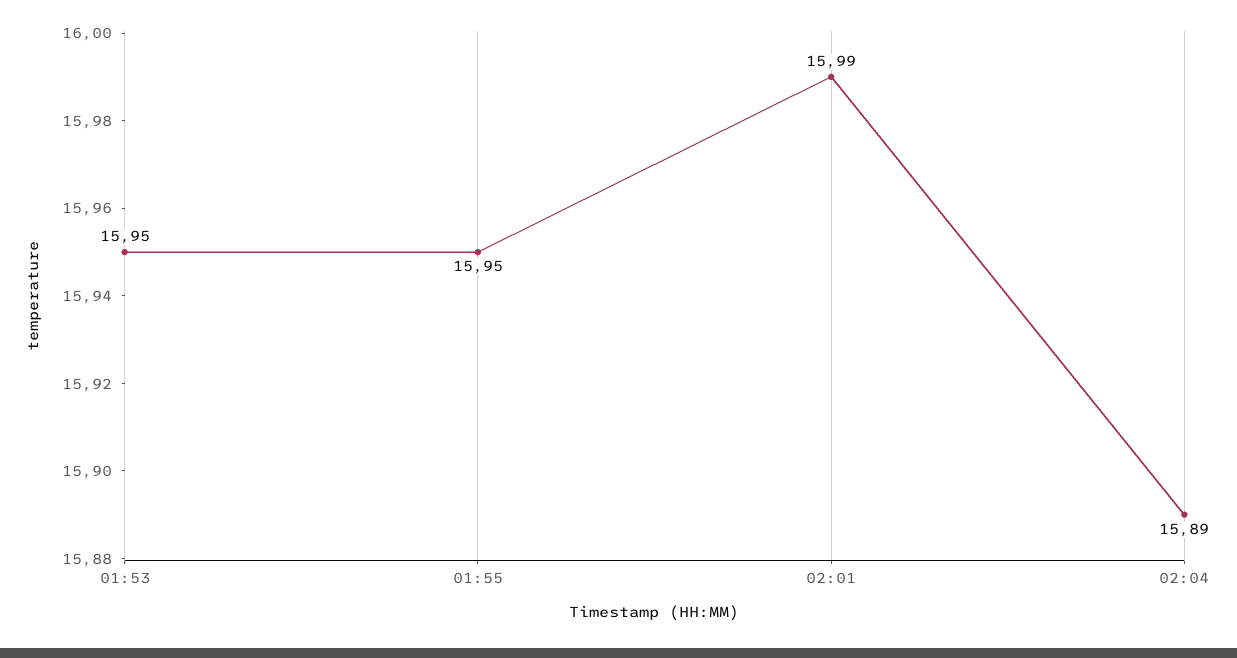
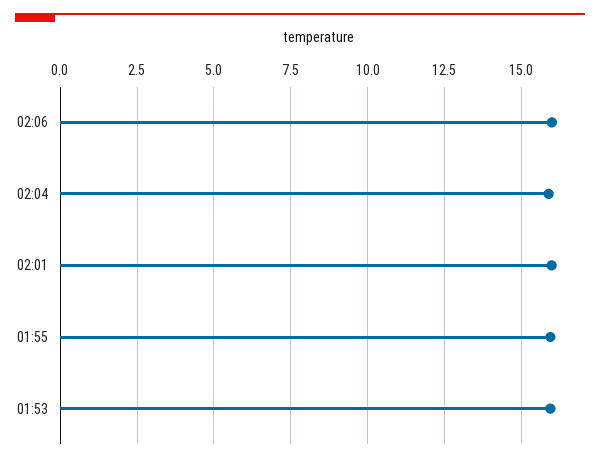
02:06: none -> 16

